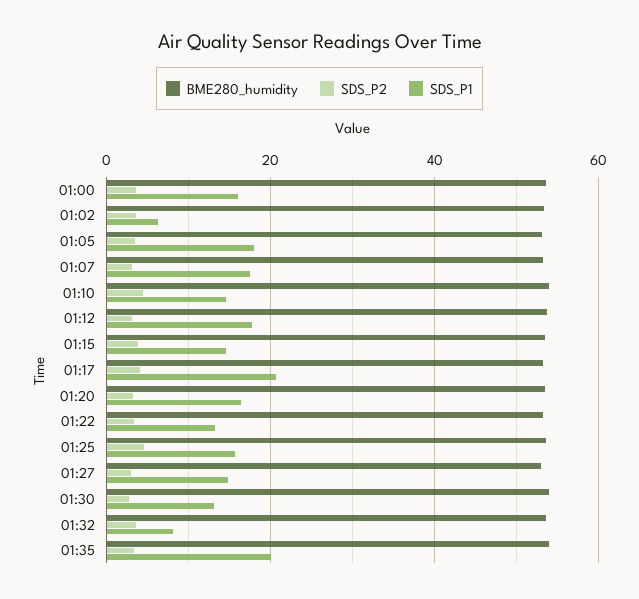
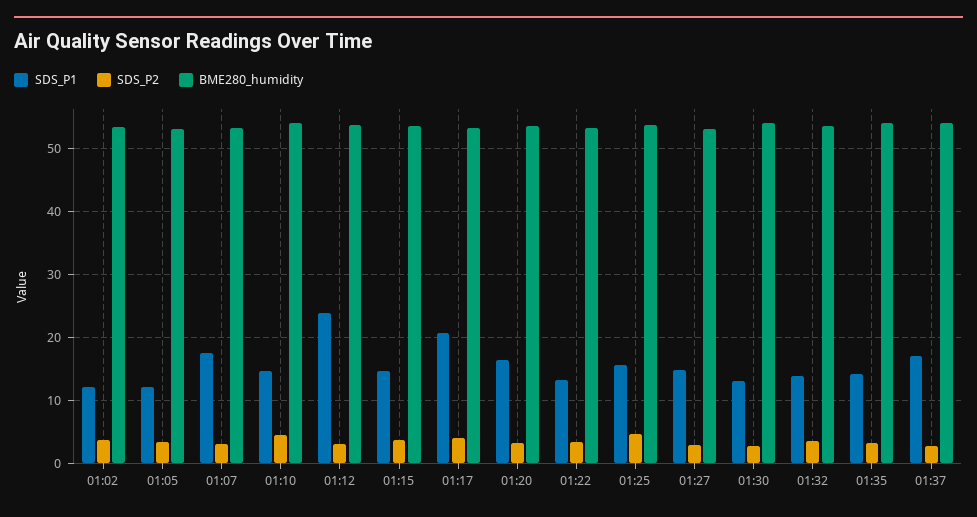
BME280_humidity, 01:00: 54 -> none
SDS_P2, 01:00: 4 -> none
SDS_P1, 01:00: 16 -> none
SDS_P1, 01:02: 6 -> 12
SDS_P1, 01:05: 18 -> 12
SDS_P1, 01:12: 18 -> 24
SDS_P1, 01:32: 8 -> 14
SDS_P1, 01:35: 20 -> 14
SDS_P1, 01:37: none -> 17
SDS_P2, 01:37: none -> 3
BME280_humidity, 01:37: none -> 54

